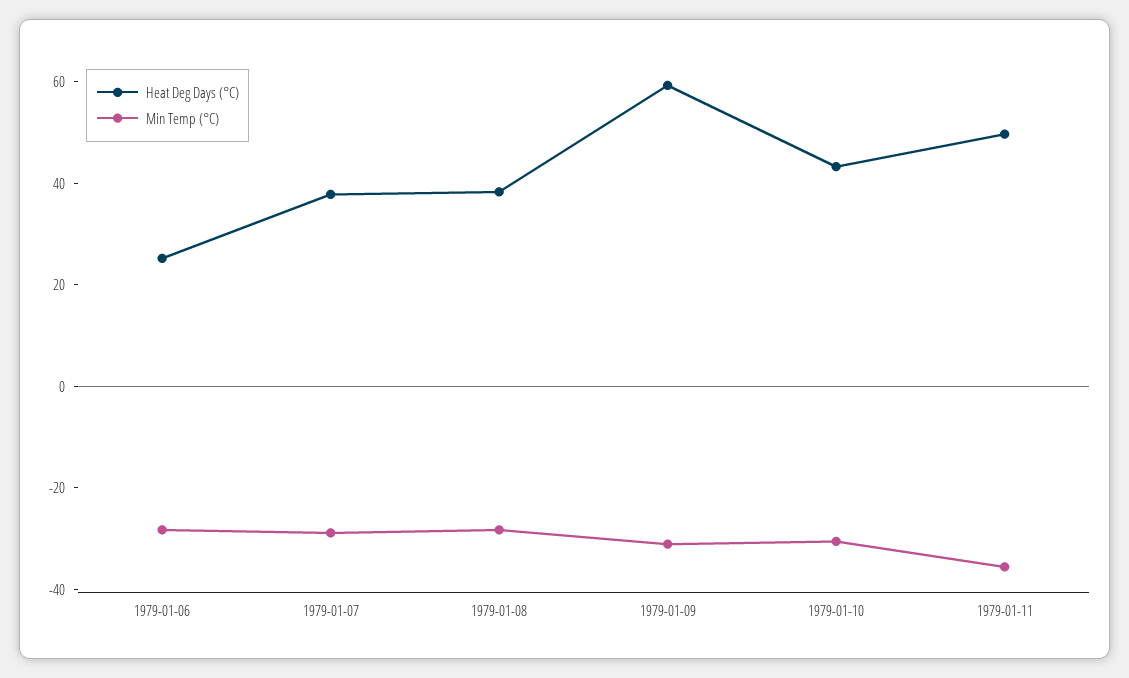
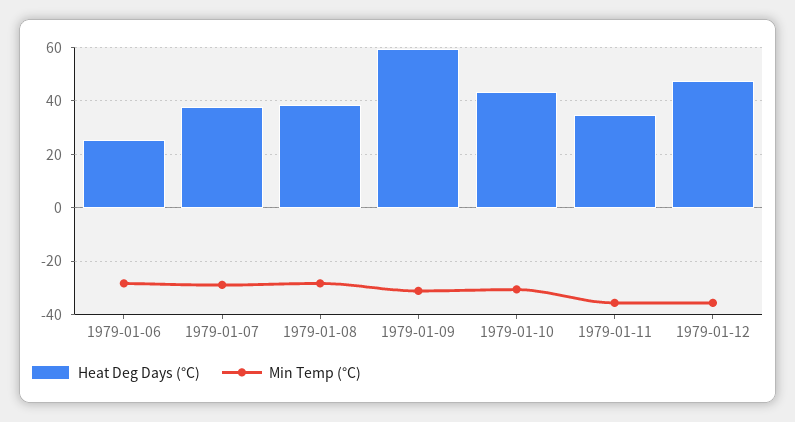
Heat Deg Days (°C), 1979-01-11: 50 -> 35
Heat Deg Days (°C), 1979-01-12: none -> 47.5
Min Temp (°C), 1979-01-12: none -> -35

